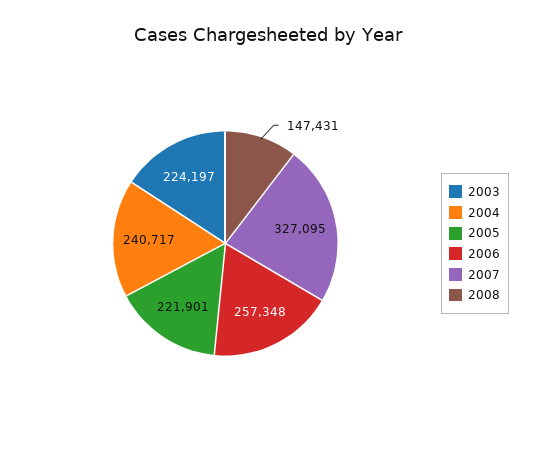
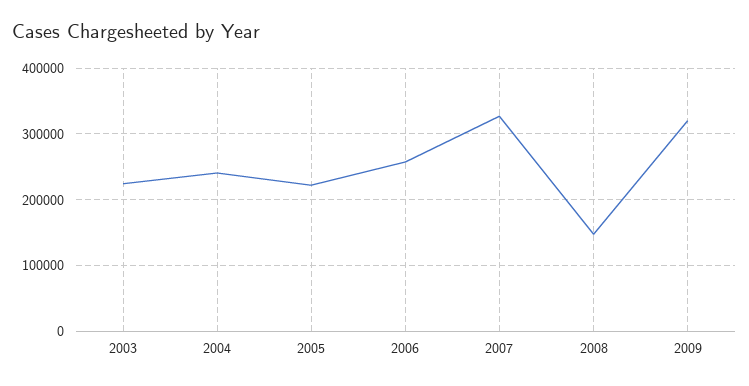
2009: none -> 320000

